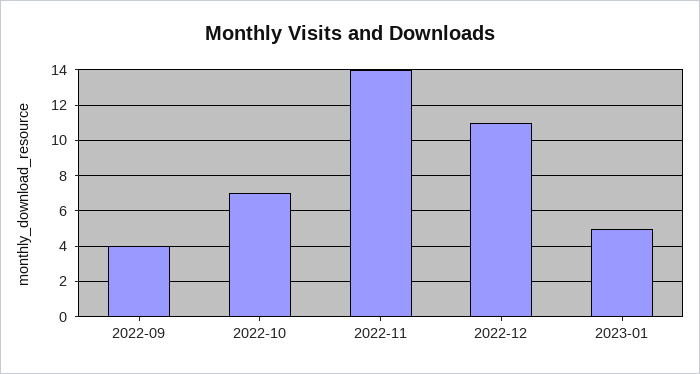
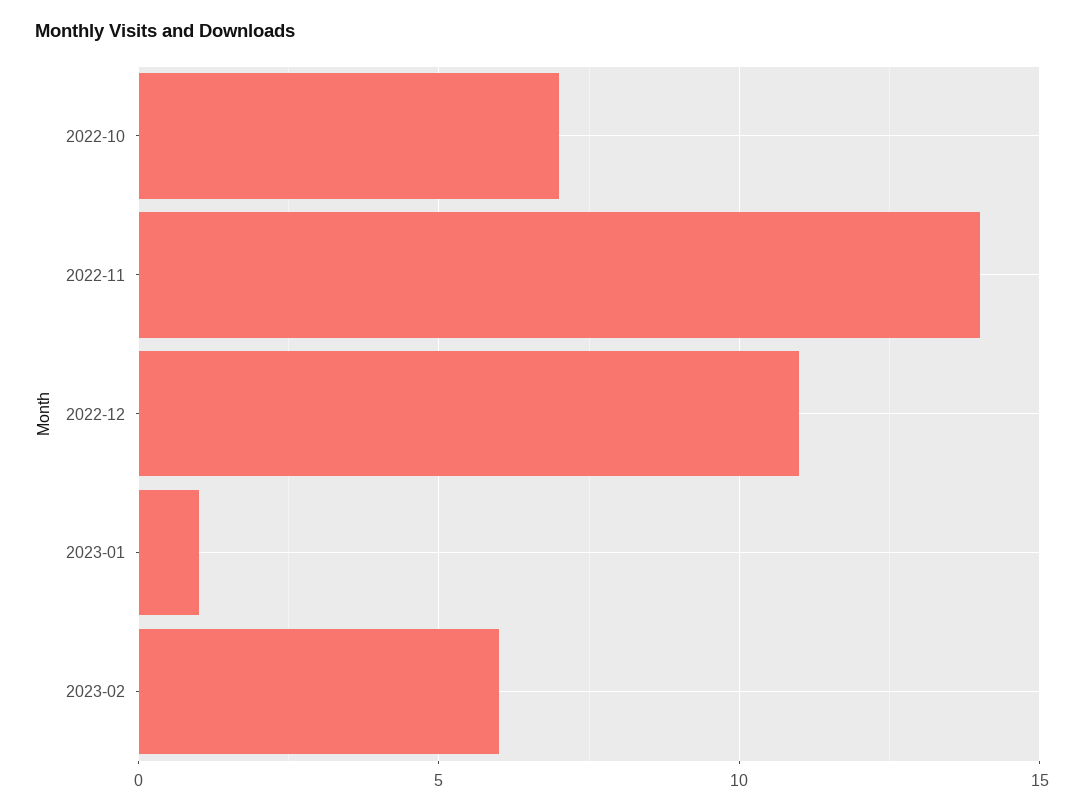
2022-09: 4 -> none
2023-01: 5 -> 1
2023-02: none -> 6

